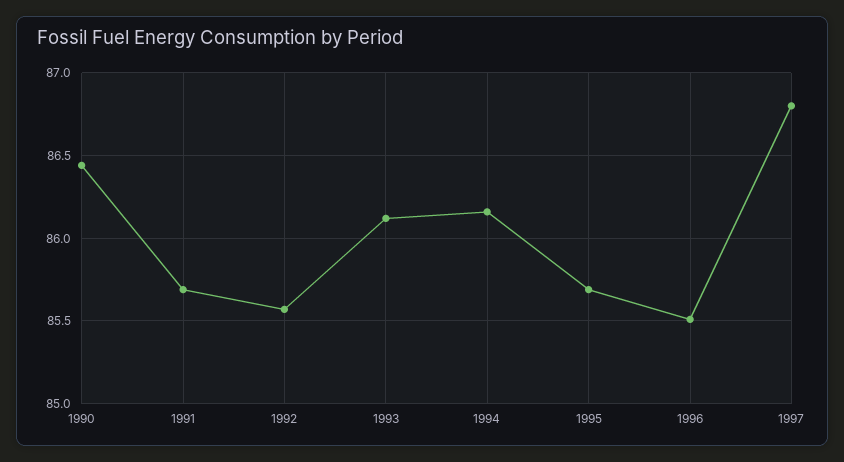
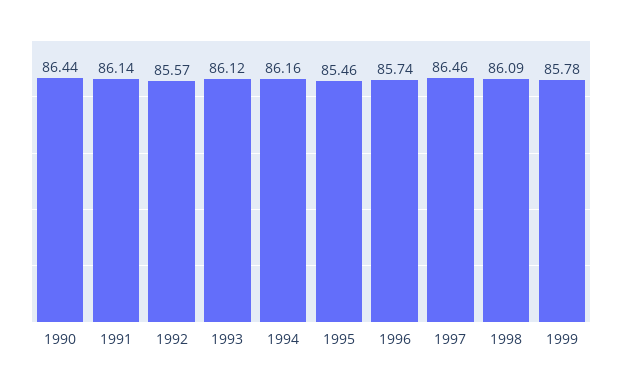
1991: 85.7 -> 86.14
1995: 85.7 -> 85.46
1996: 85.5 -> 85.74
1997: 86.8 -> 86.46
1998: none -> 86.09
1999: none -> 85.78

